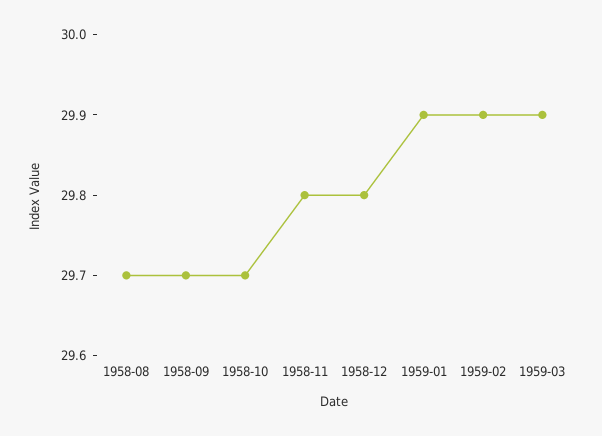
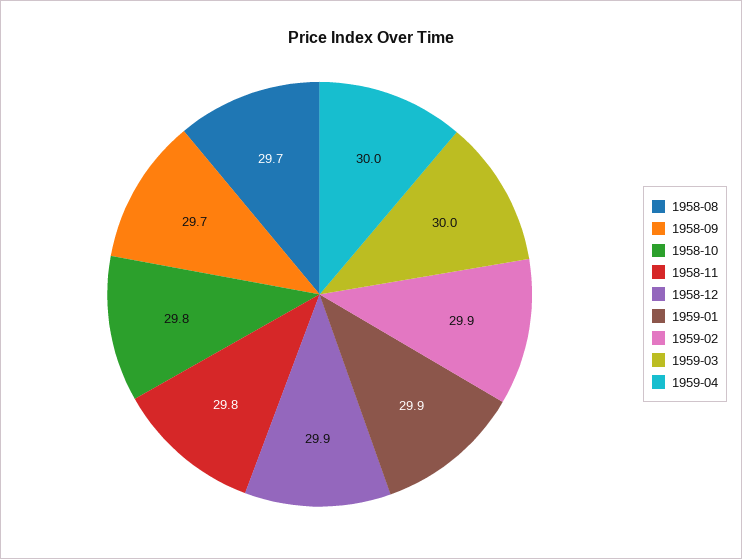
1958-10: 29.7 -> 29.8
1958-12: 29.8 -> 29.9
1959-03: 29.9 -> 30
1959-04: none -> 30

